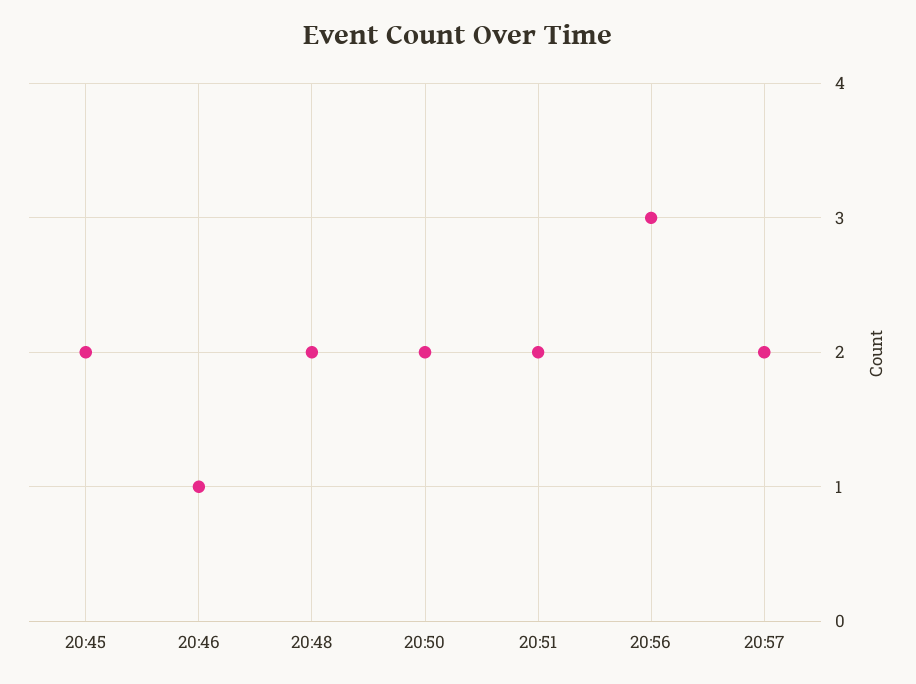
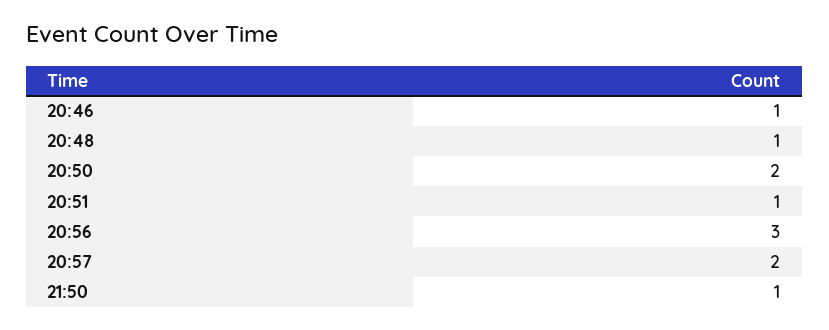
20:45: 2 -> none
20:48: 2 -> 1
20:51: 2 -> 1
21:50: none -> 1

